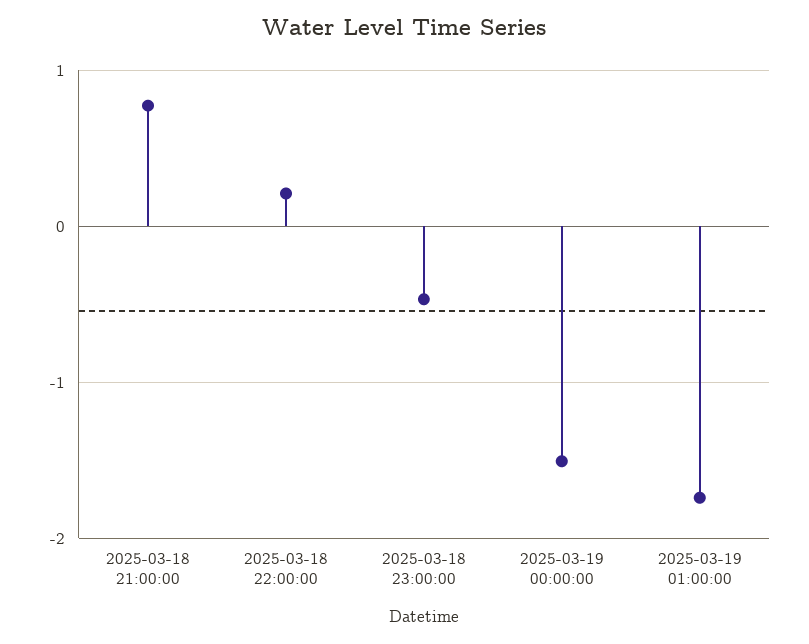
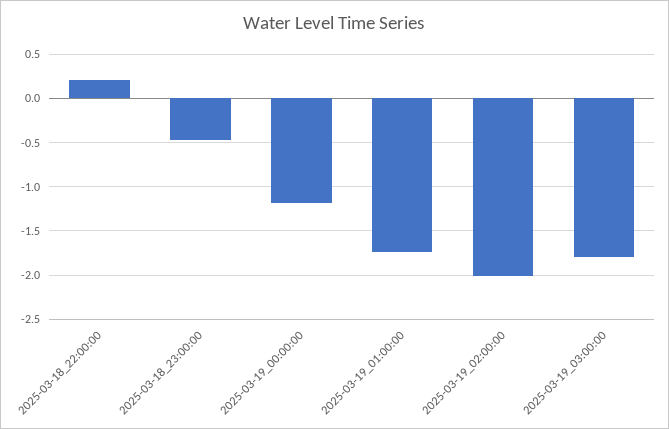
2025-03-18 21:00:00: 0.8 -> none
2025-03-19 00:00:00: -1.5 -> -1.2
2025-03-19_02:00:00: none -> -2
2025-03-19_03:00:00: none -> -1.8

